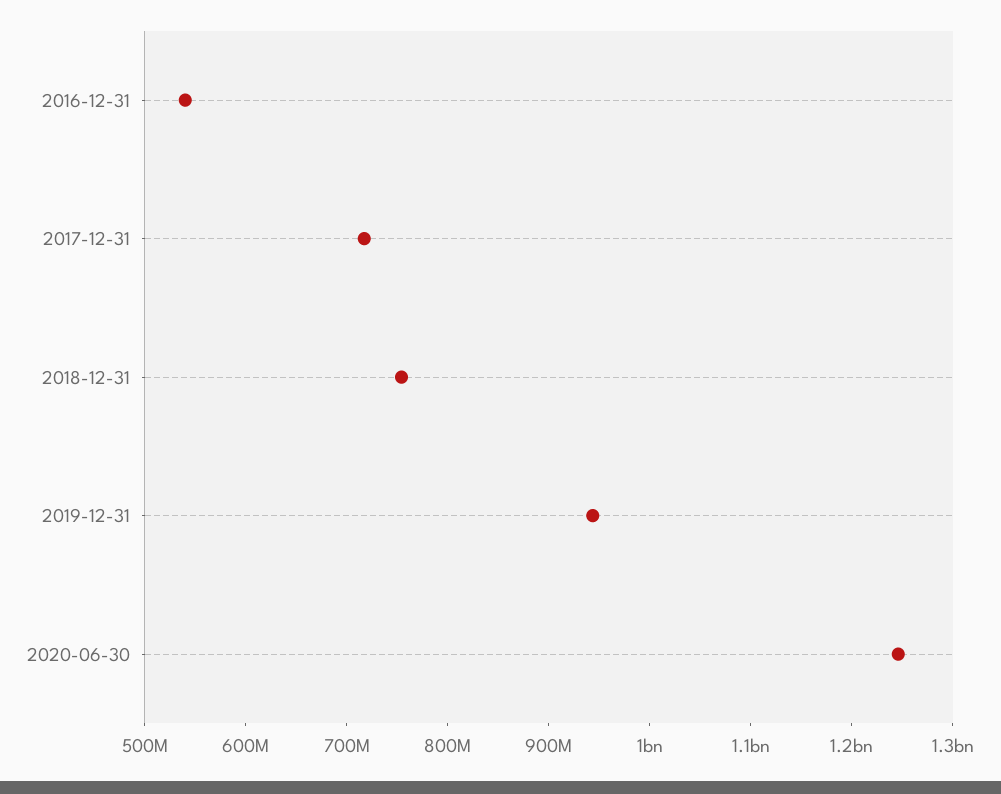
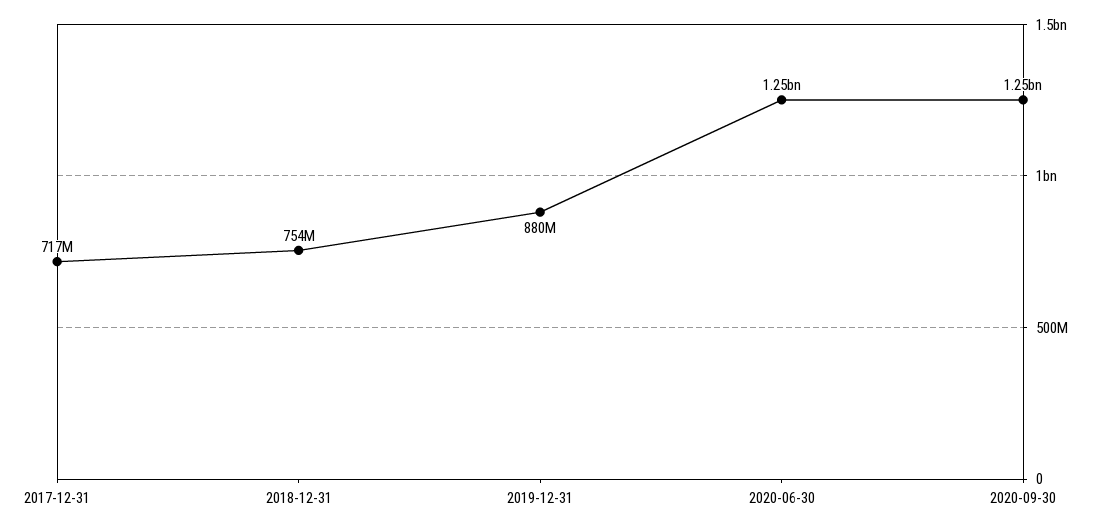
2016-12-31: 540000000 -> none
2019-12-31: 940000000 -> 880000000
2020-09-30: none -> 1250000000

